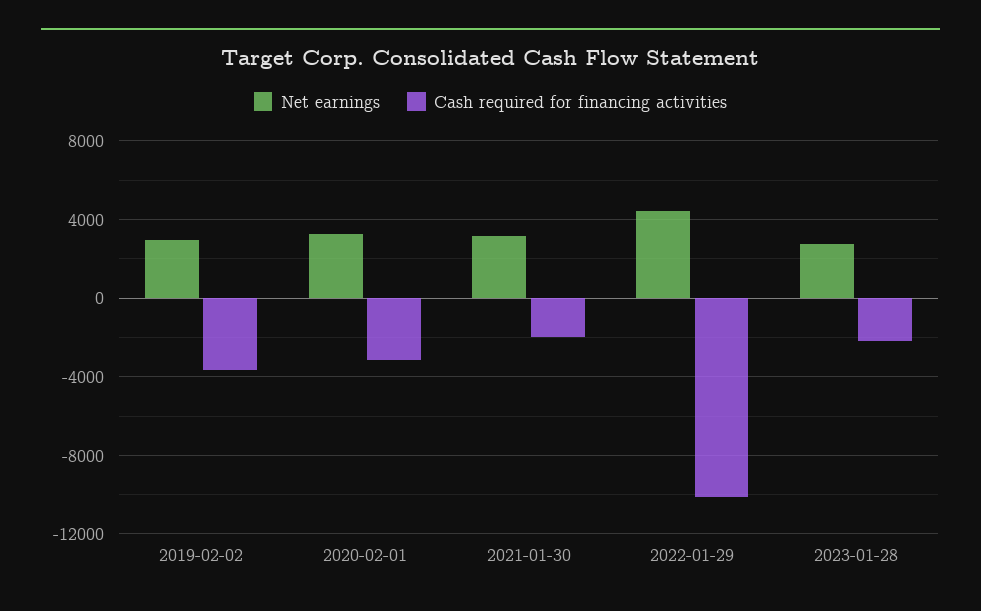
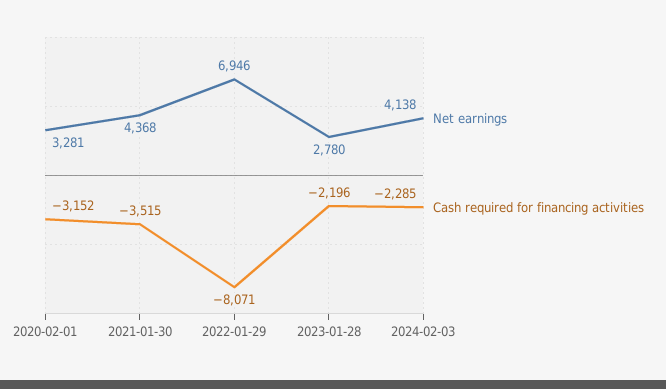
Net earnings, 2019-02-02: 3000 -> none
Cash required for financing activities, 2019-02-02: -3500 -> none
Net earnings, 2021-01-30: 3000 -> 4368
Cash required for financing activities, 2021-01-30: -2000 -> -3515
Net earnings, 2022-01-29: 4500 -> 6946
Cash required for financing activities, 2022-01-29: -10000 -> -8071
Net earnings, 2024-02-03: none -> 4138
Cash required for financing activities, 2024-02-03: none -> -2285

